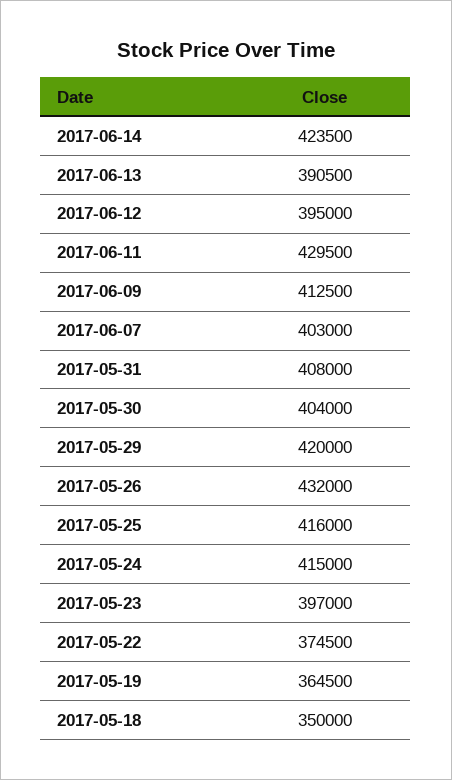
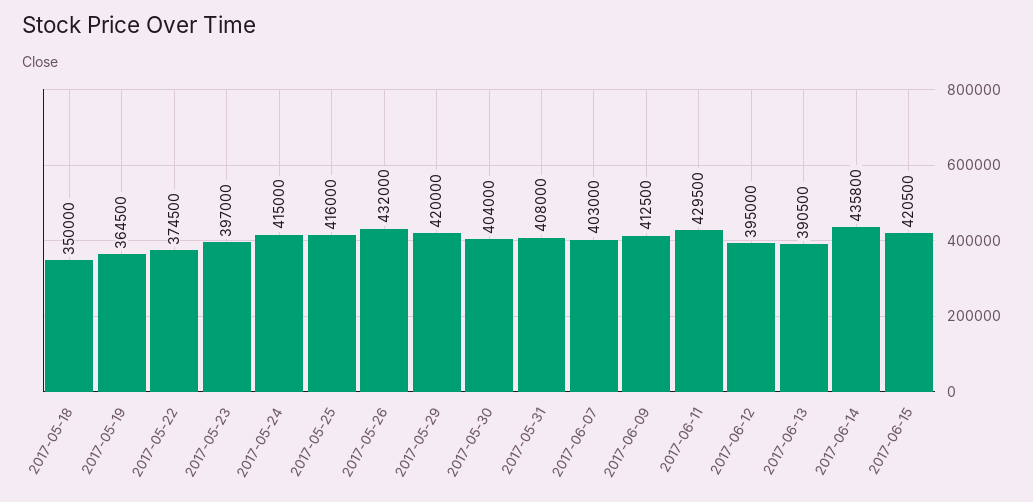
2017-06-14: 423500 -> 435800
2017-06-15: none -> 420500

